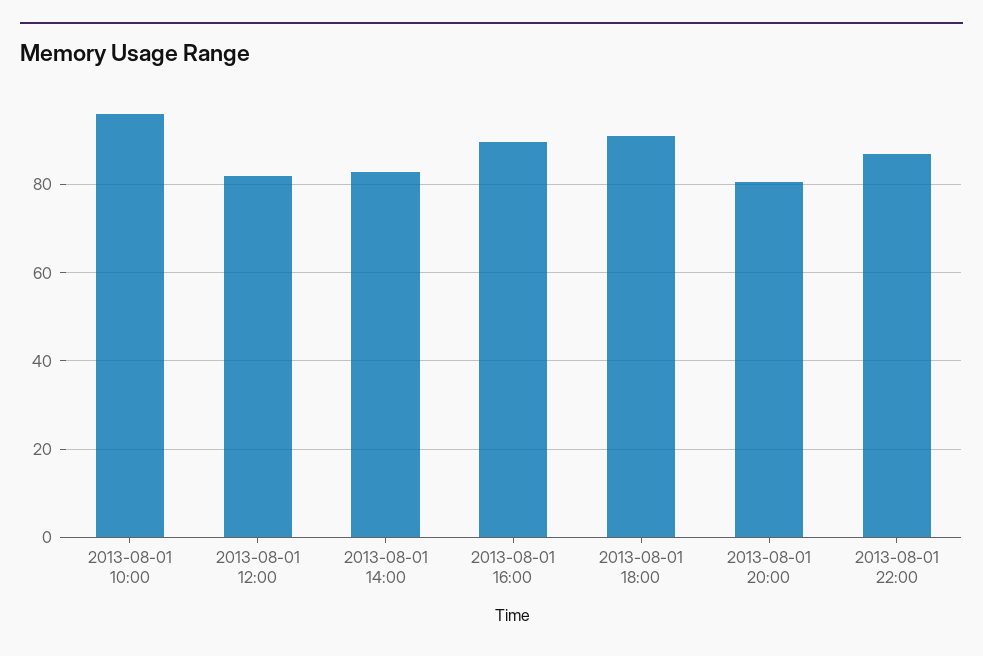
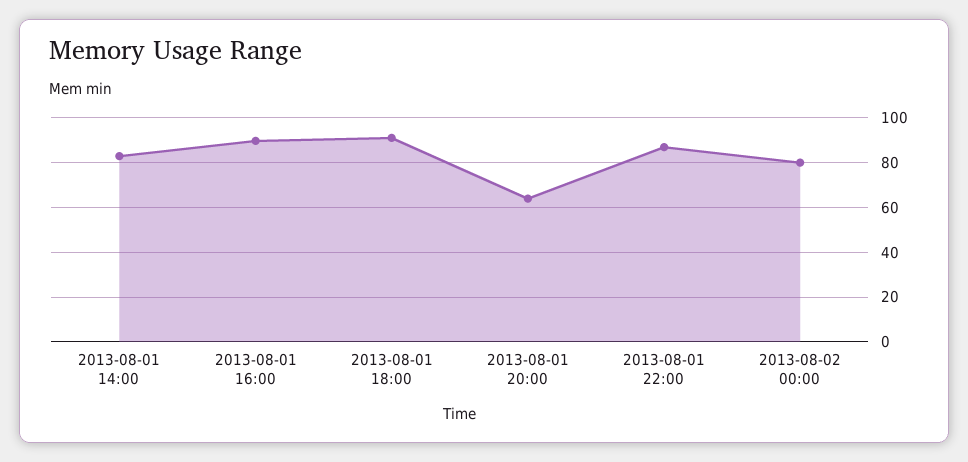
2013-08-01 10:00: 96 -> none
2013-08-01 12:00: 82 -> none
2013-08-01 20:00: 80 -> 65
2013-08-02 00:00: none -> 80

